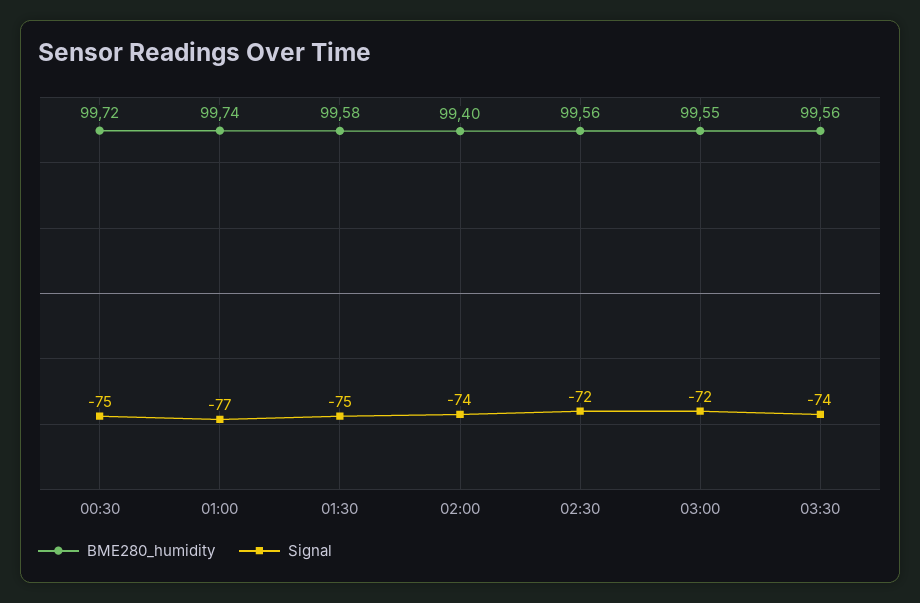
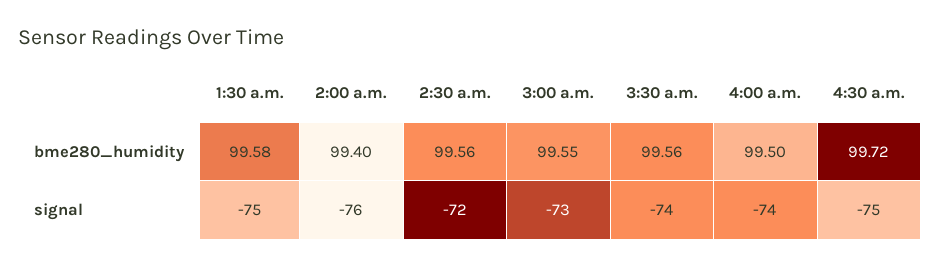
BME280_humidity, 00:30: 99.72 -> none
Signal, 00:30: -75 -> none
BME280_humidity, 01:00: 99.74 -> none
Signal, 01:00: -77 -> none
Signal, 02:00: -74 -> -76
Signal, 03:00: -72 -> -73
BME280_humidity, 4:00 a.m.: none -> 99.5
BME280_humidity, 4:30 a.m.: none -> 99.72
Signal, 4:00 a.m.: none -> -74
Signal, 4:30 a.m.: none -> -75

